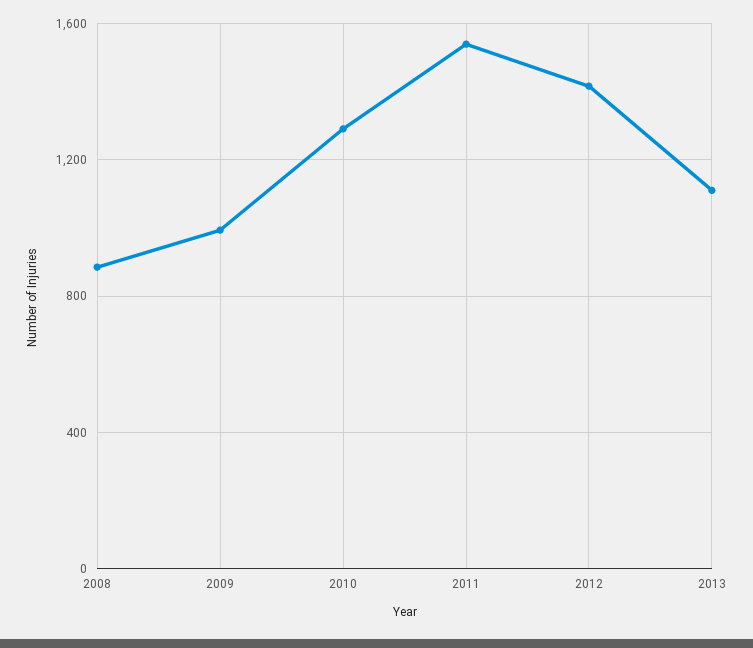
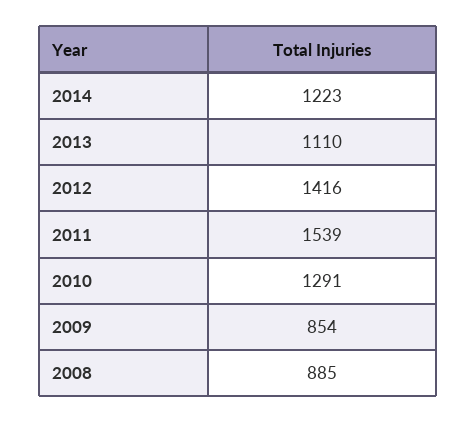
2009: 1000 -> 854
2014: none -> 1223

